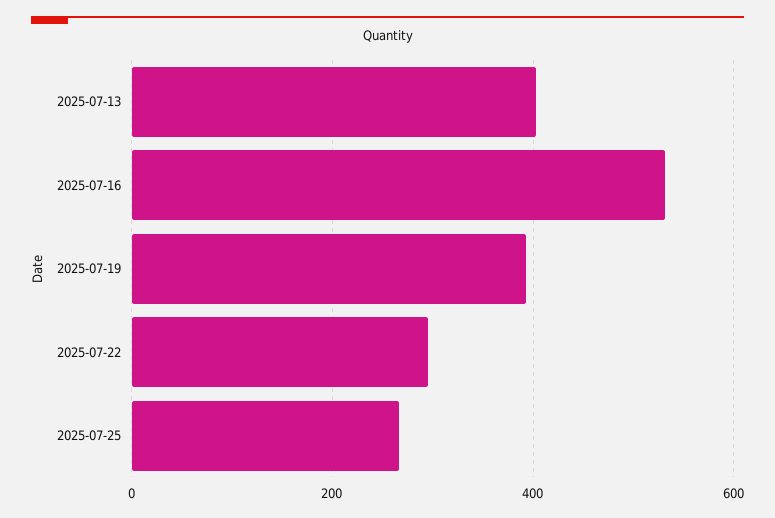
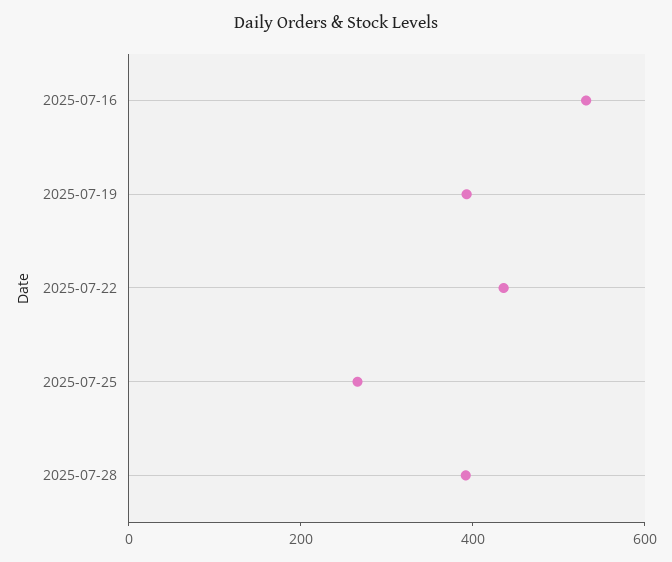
2025-07-13: 400 -> none
2025-07-22: 300 -> 450
2025-07-28: none -> 400

